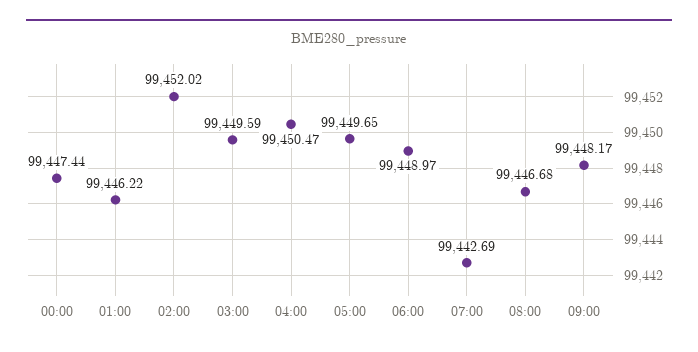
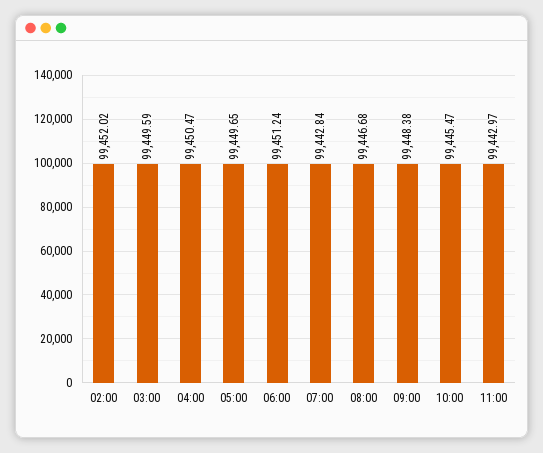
00:00: 99447.44 -> none
01:00: 99446.22 -> none
06:00: 99448.97 -> 99451.24
07:00: 99442.69 -> 99442.84
09:00: 99448.17 -> 99448.38
10:00: none -> 99445.47
11:00: none -> 99442.97

